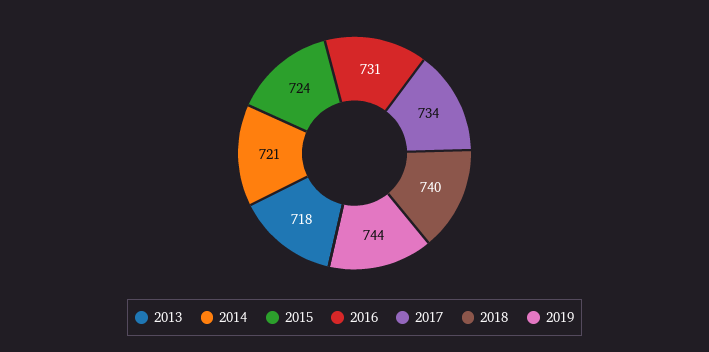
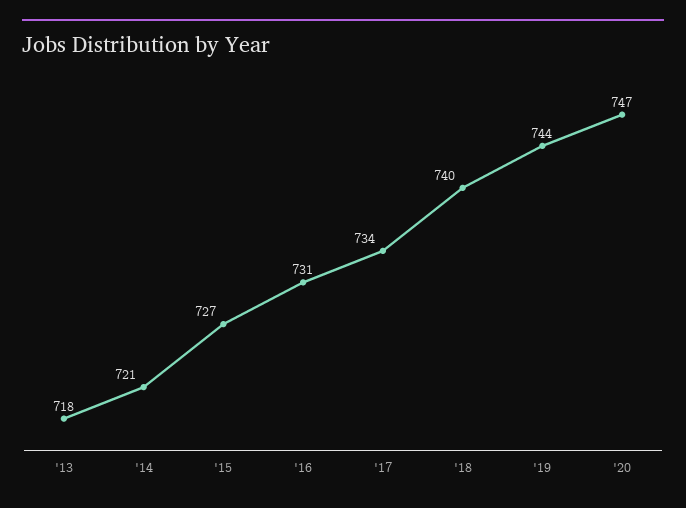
2015: 724 -> 727
'20: none -> 747

